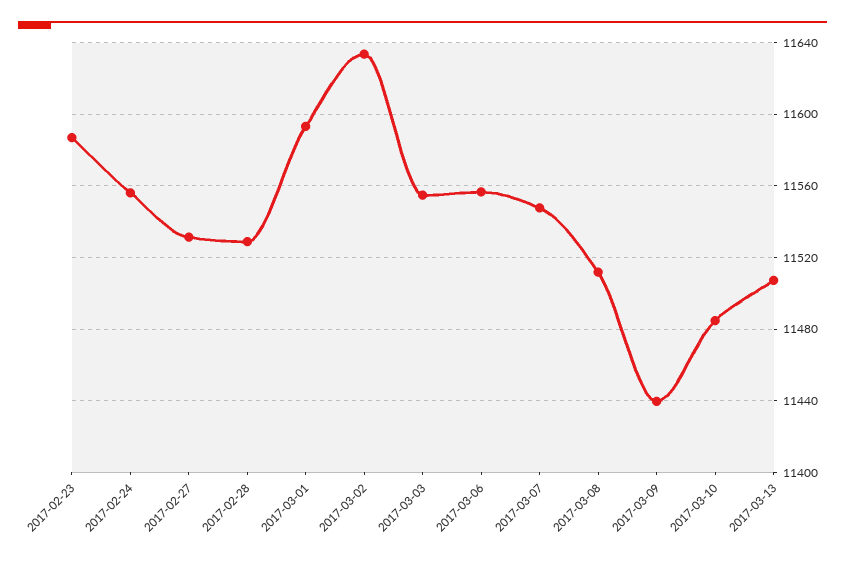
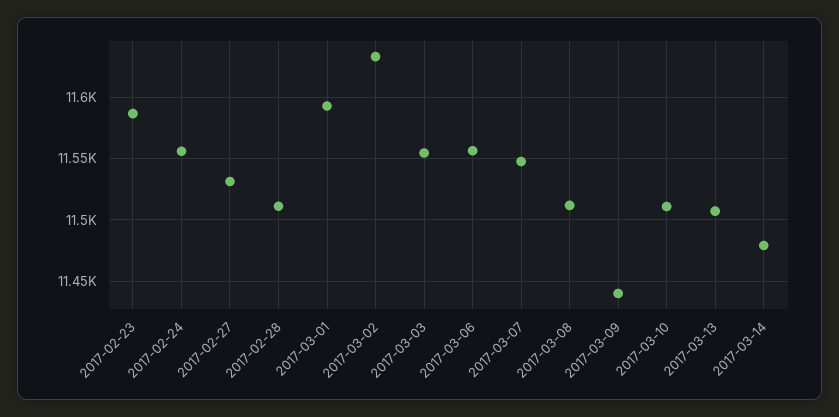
2017-02-28: 11530 -> 11510
2017-03-10: 11485 -> 11510
2017-03-14: none -> 11480

